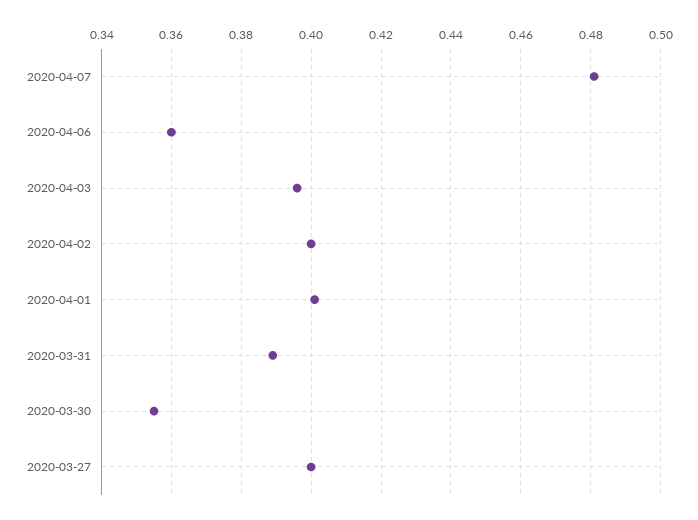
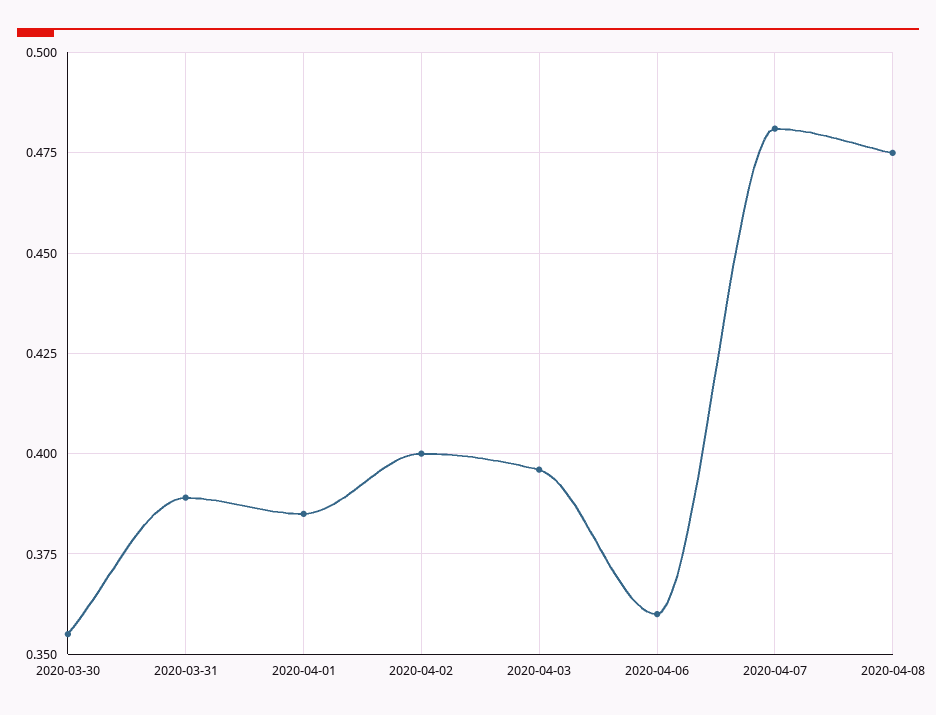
2020-04-01: 0.4 -> 0.385
2020-03-27: 0.4 -> none
2020-04-08: none -> 0.475

